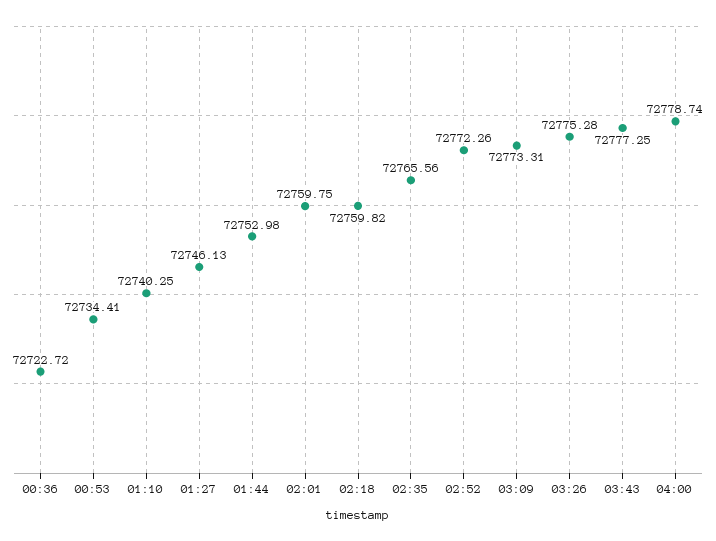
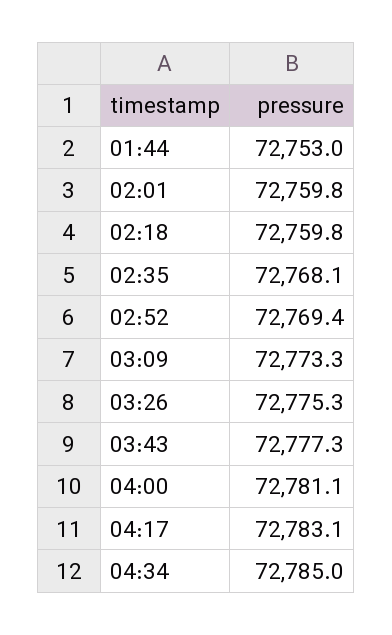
00:36: 72722.72 -> none
00:53: 72734.41 -> none
01:10: 72740.25 -> none
01:27: 72746.13 -> none
02:35: 72765.56 -> 72768.1
02:52: 72772.26 -> 72769.4
04:00: 72778.74 -> 72781.1
04:17: none -> 72783.1
04:34: none -> 72785

